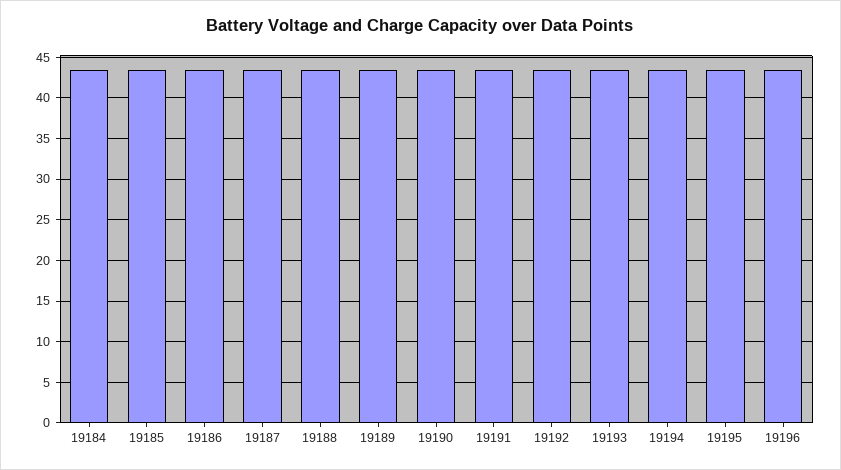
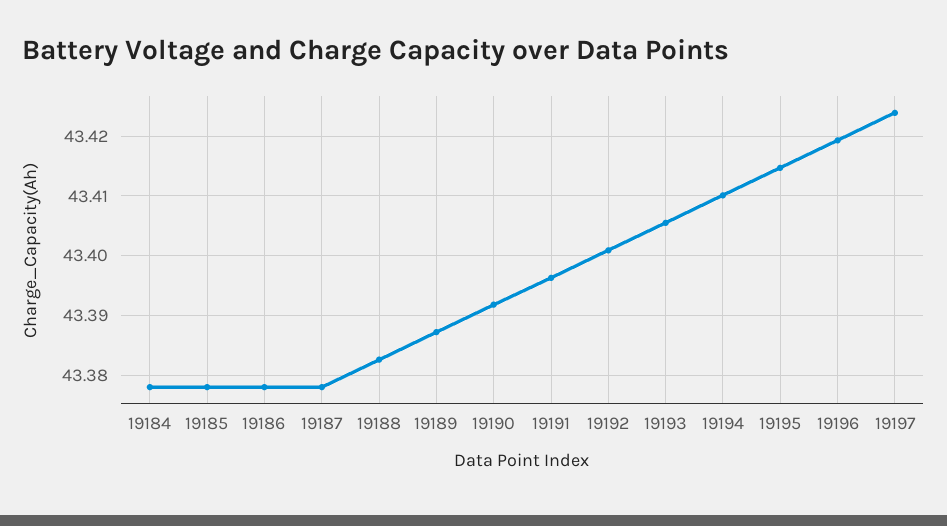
19197: none -> 43.424

